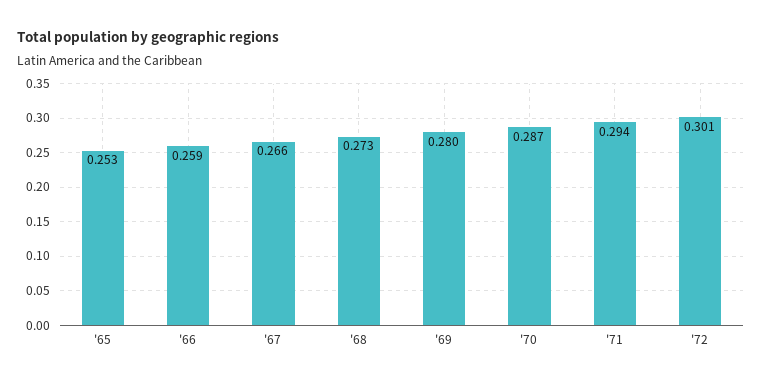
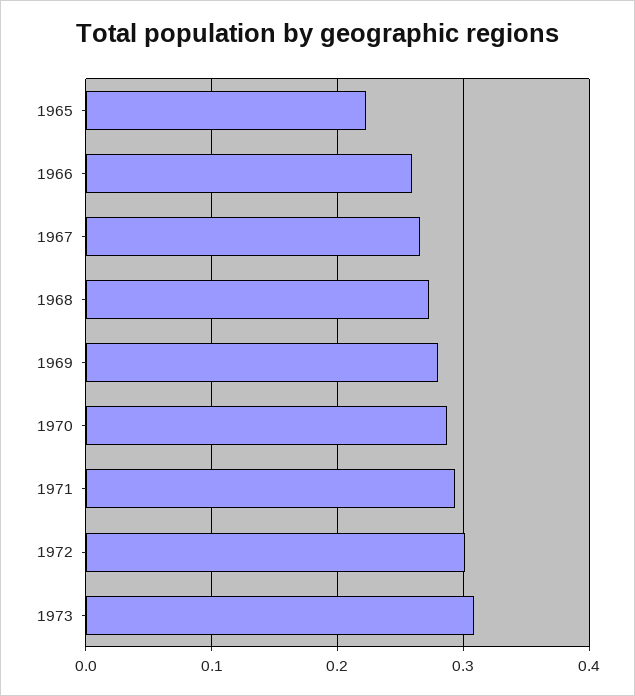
'65: 0.253 -> 0.22
1973: none -> 0.31

